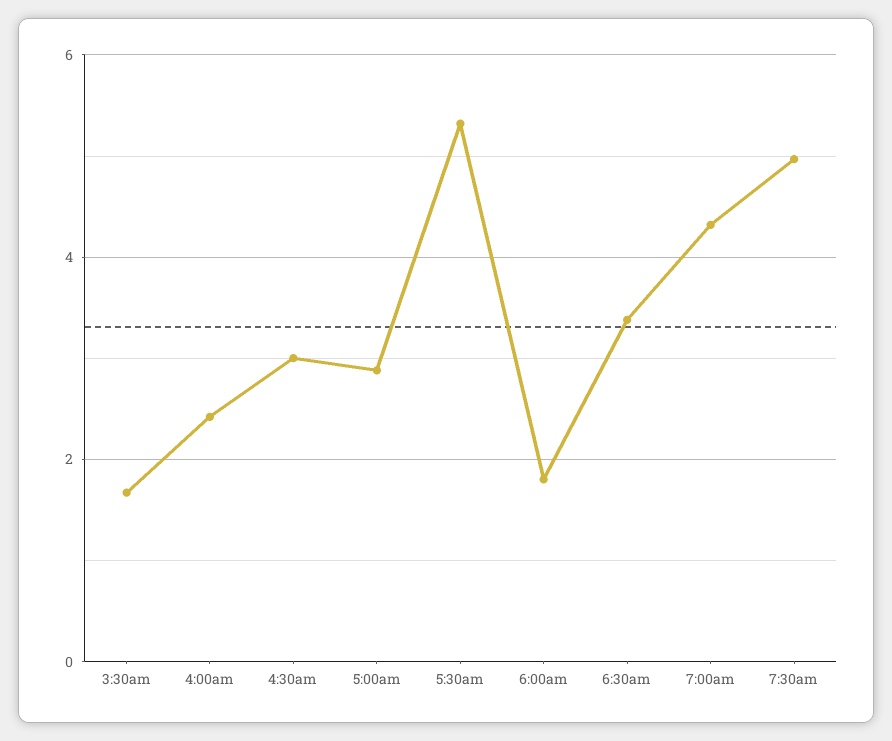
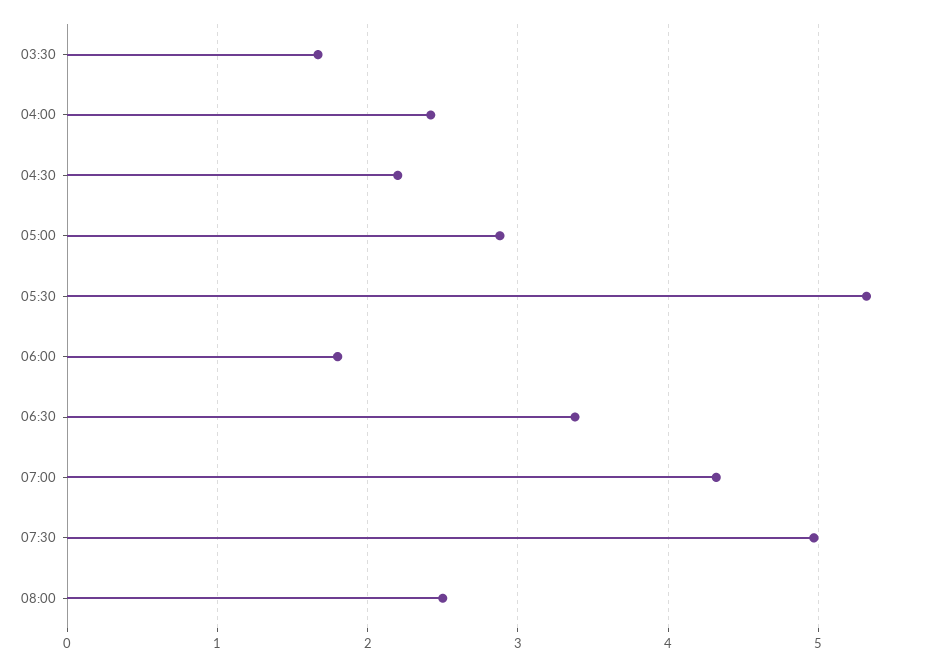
4:30am: 3 -> 2.2
08:00: none -> 2.5

